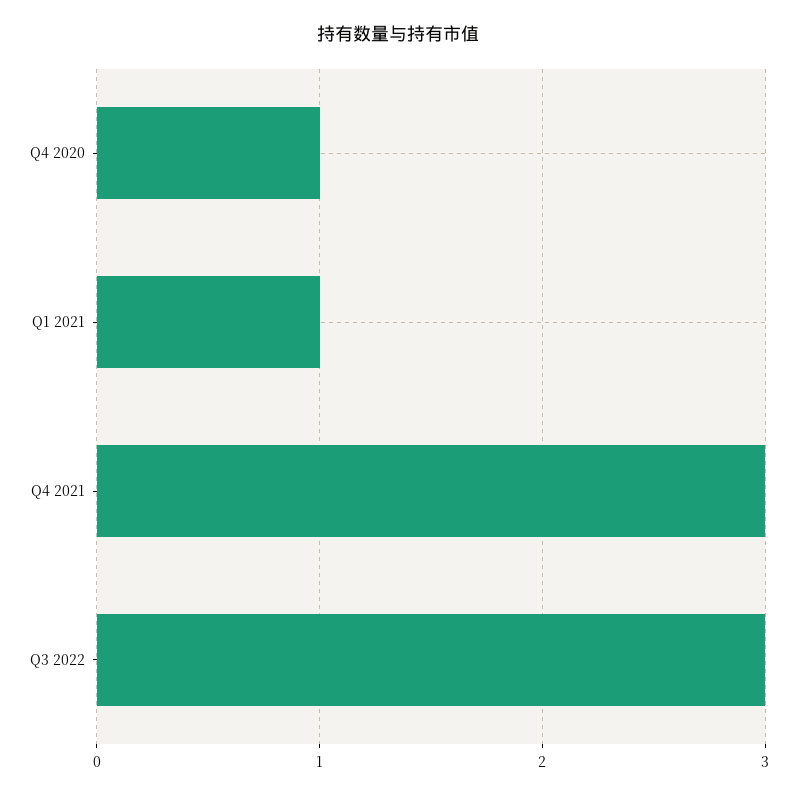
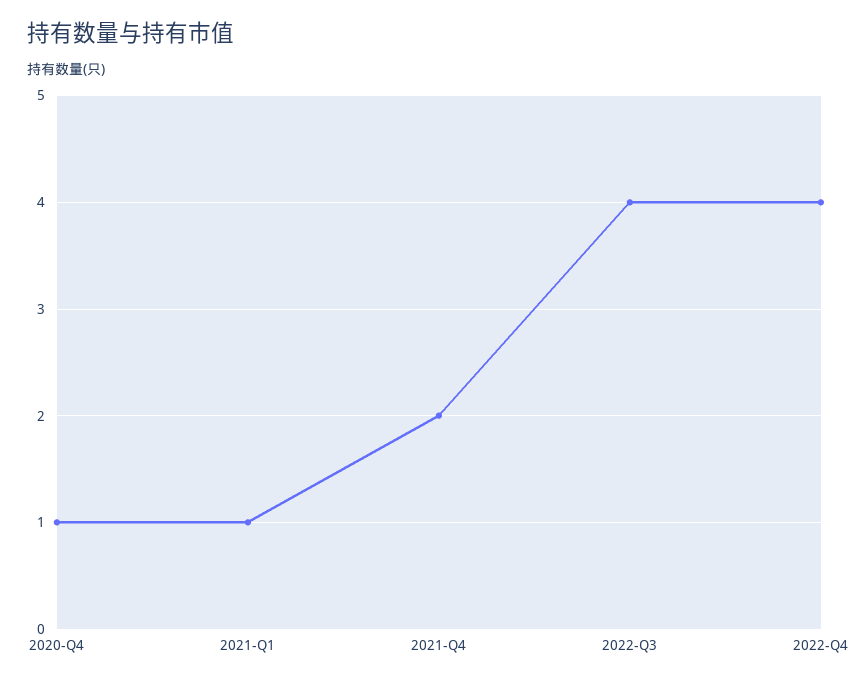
Q4 2021: 3 -> 2
Q3 2022: 3 -> 4
2022-Q4: none -> 4

